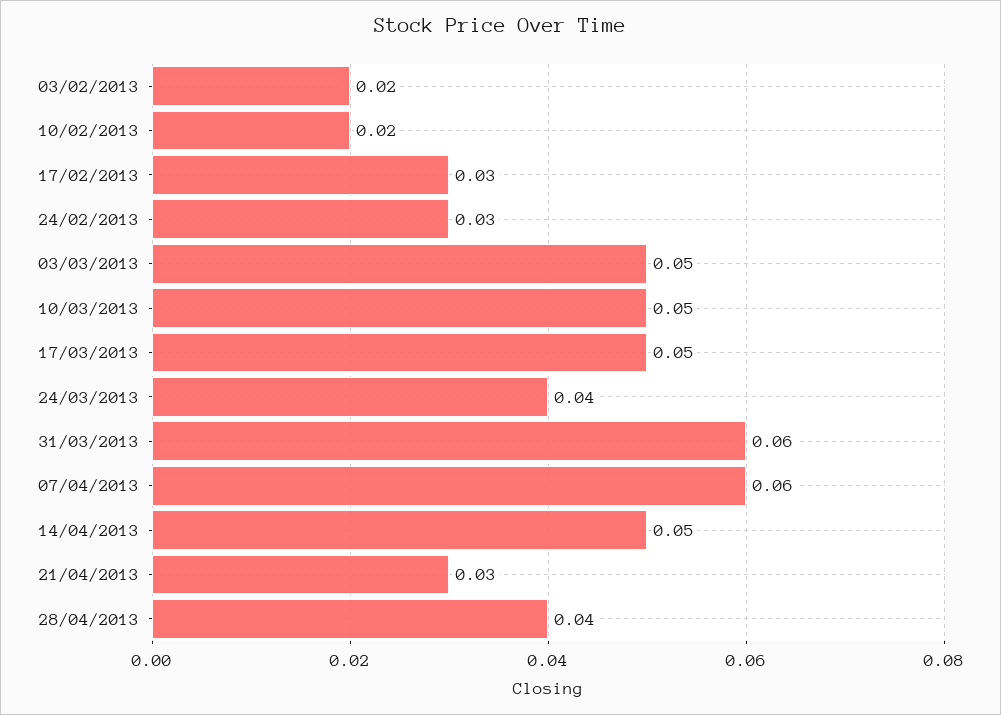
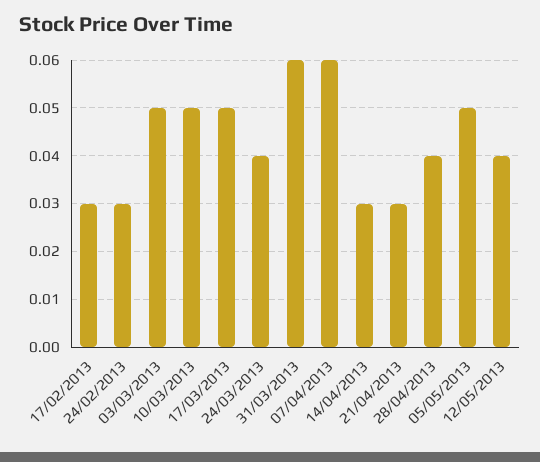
03/02/2013: 0.02 -> none
10/02/2013: 0.02 -> none
14/04/2013: 0.05 -> 0.03
05/05/2013: none -> 0.05
12/05/2013: none -> 0.04

